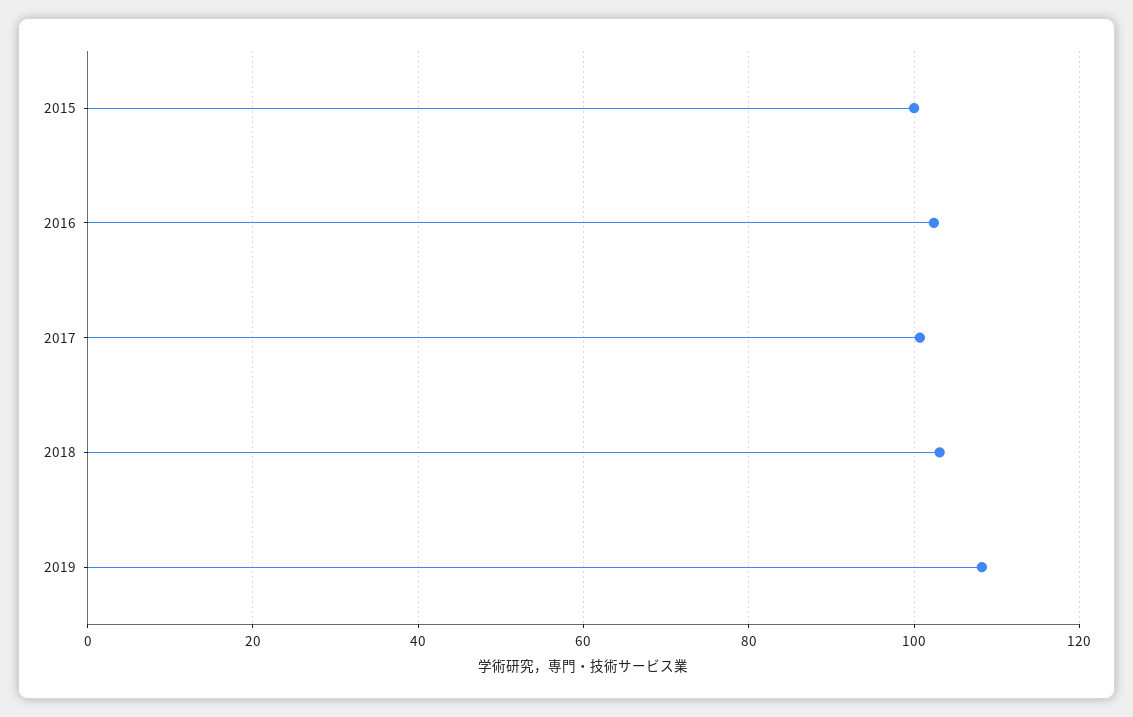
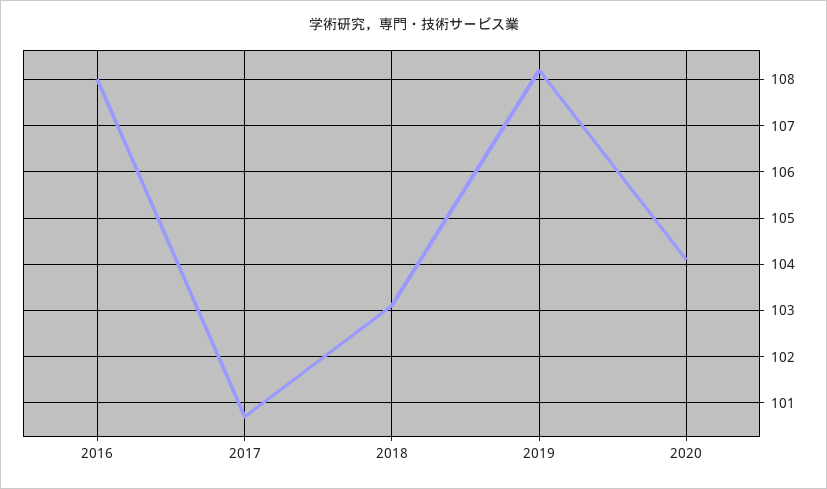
2015: 100 -> none
2016: 102 -> 108
2020: none -> 104

